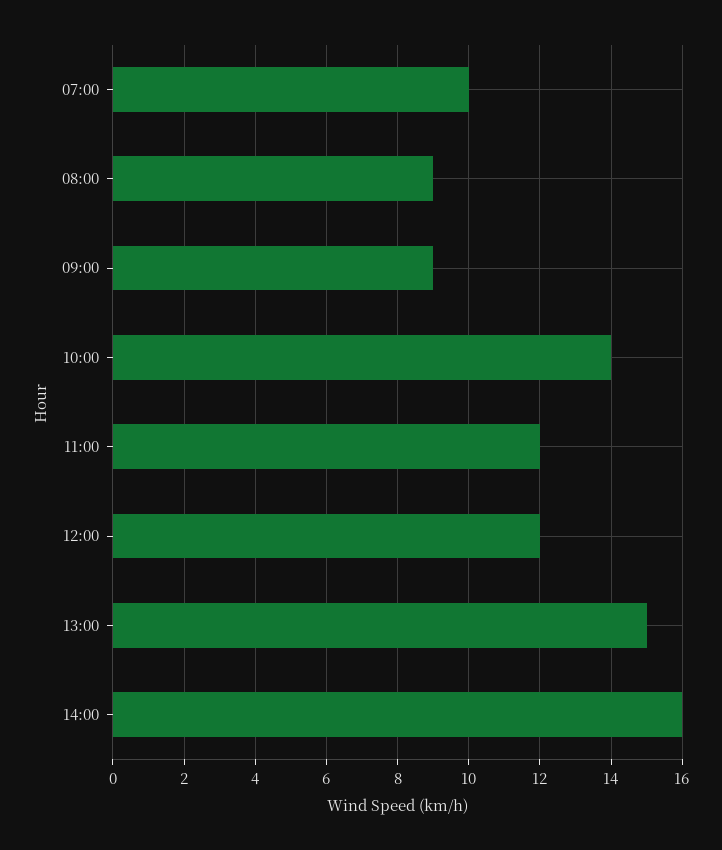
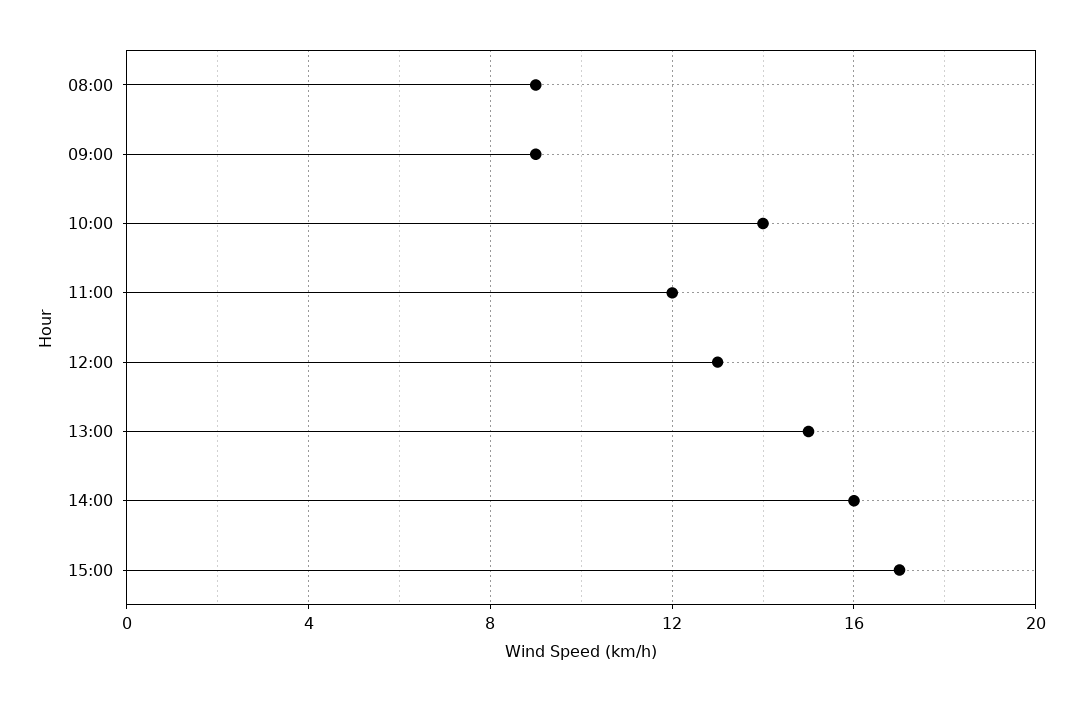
07:00: 10 -> none
12:00: 12 -> 13
15:00: none -> 17

